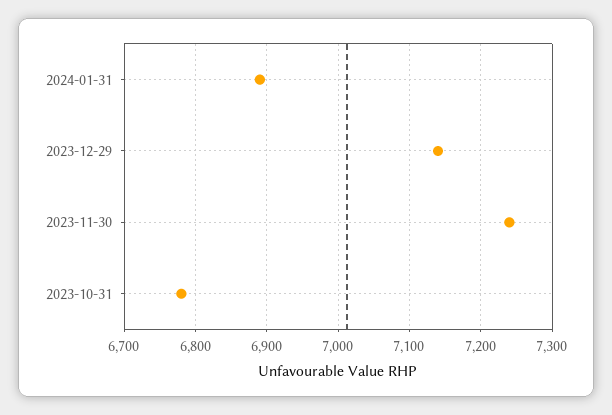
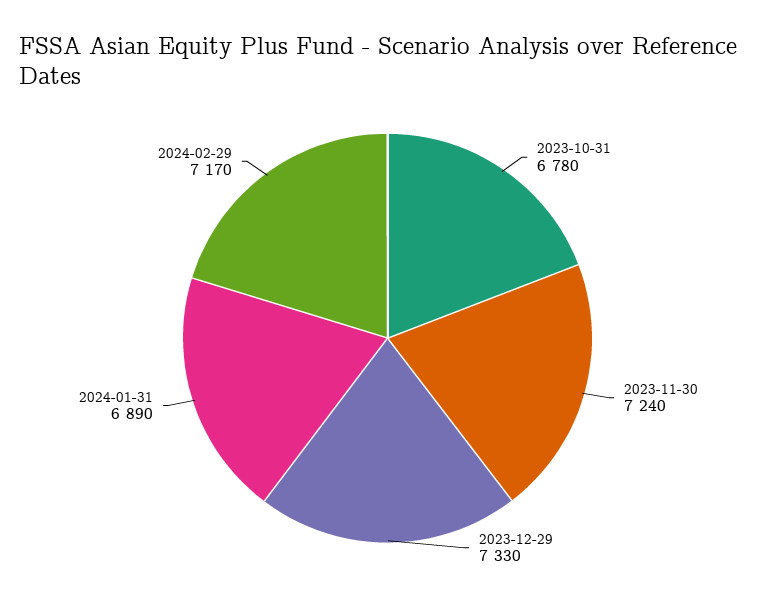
2023-12-29: 7140 -> 7330
2024-02-29: none -> 7170

